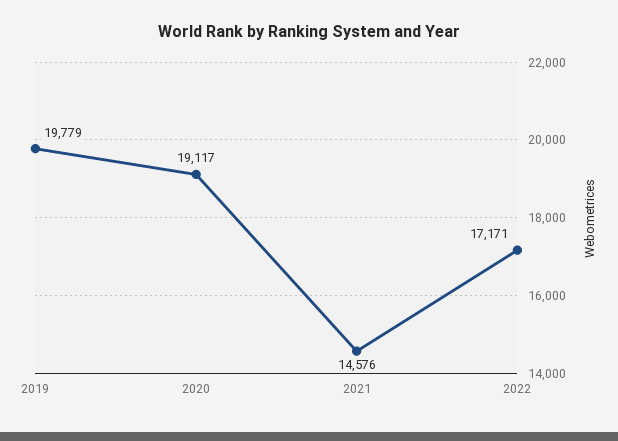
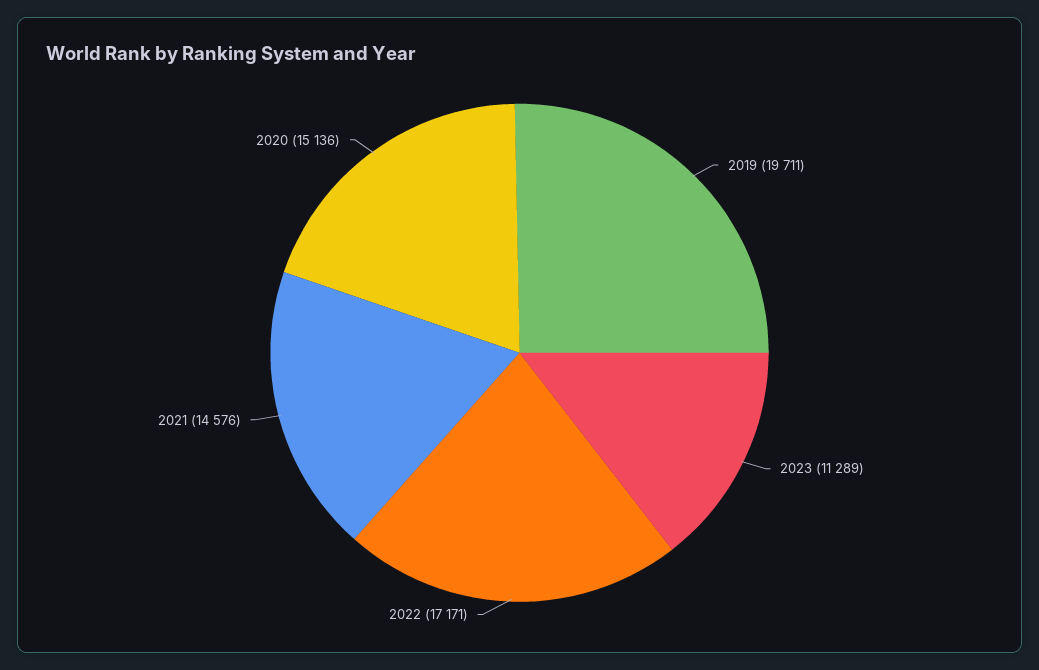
2019: 19779 -> 19711
2020: 19117 -> 15136
2023: none -> 11289

